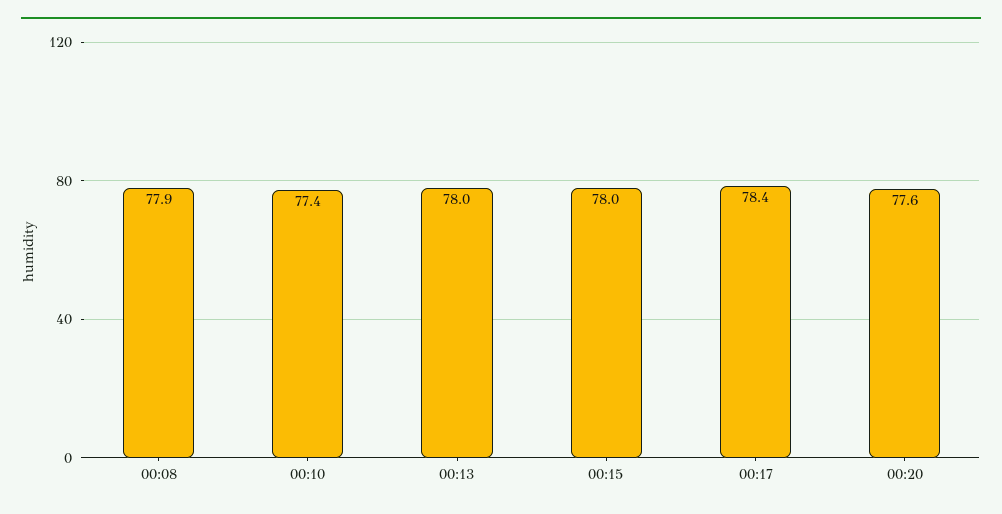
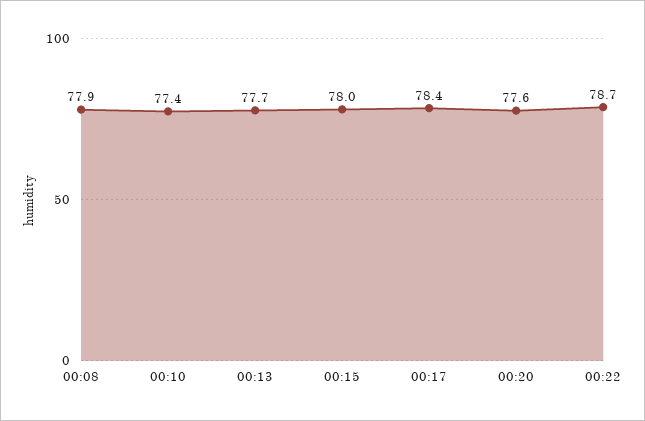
00:13: 78 -> 77.7
00:22: none -> 78.7

